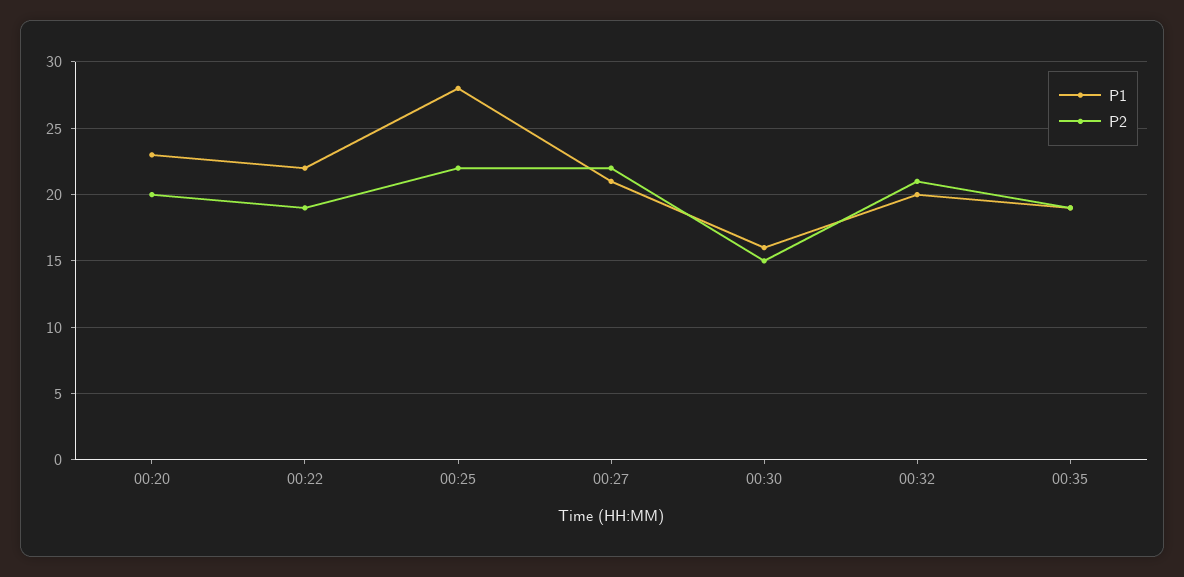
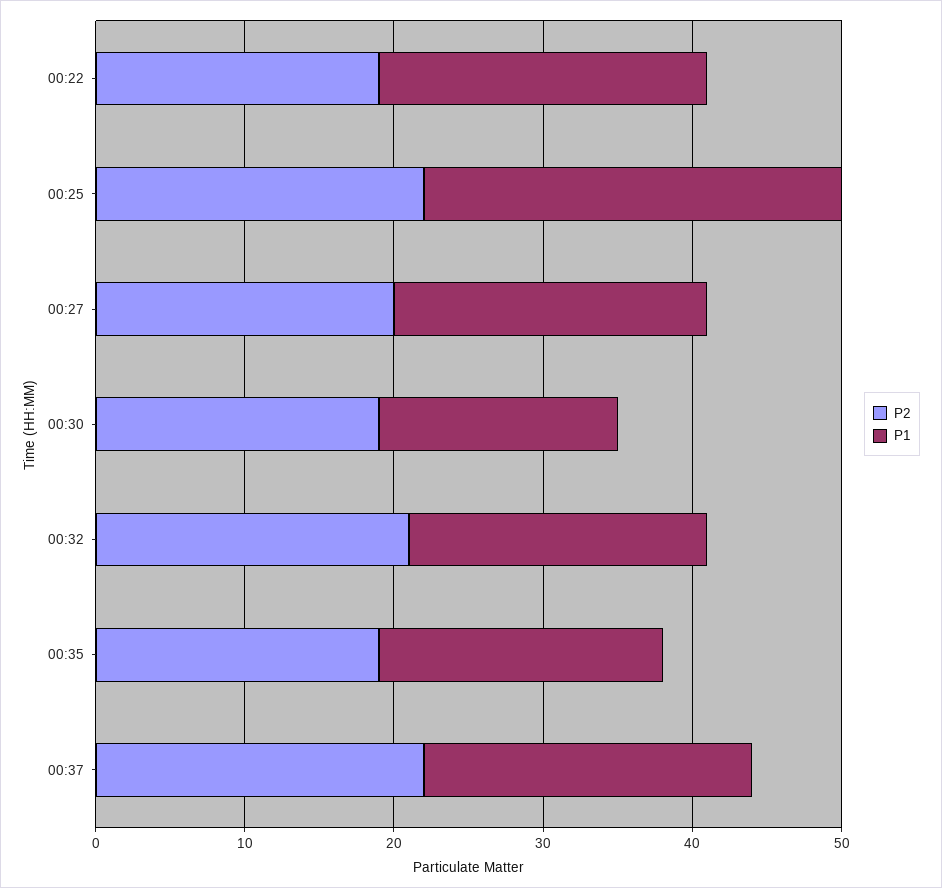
P1, 00:20: 23 -> none
P2, 00:20: 20 -> none
P2, 00:27: 22 -> 20
P2, 00:30: 15 -> 19
P2, 00:37: none -> 22
P1, 00:37: none -> 22

